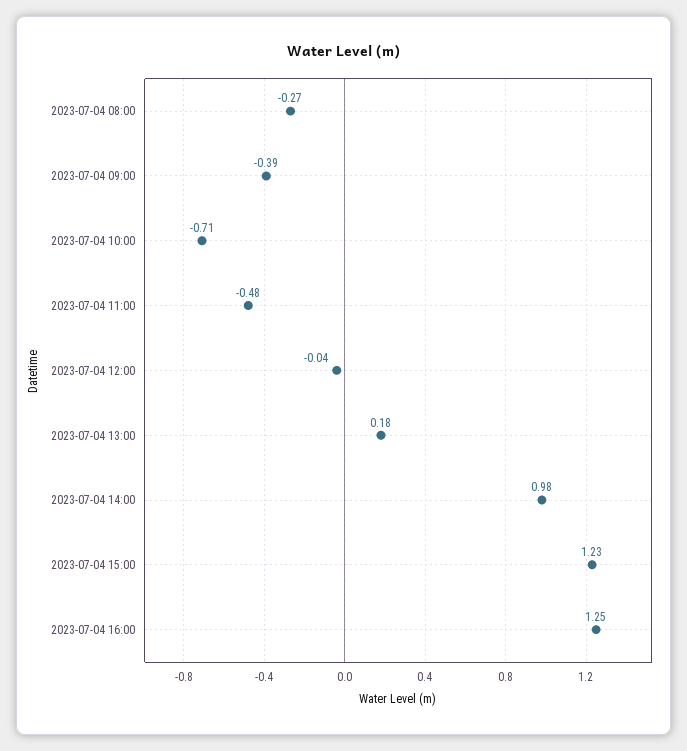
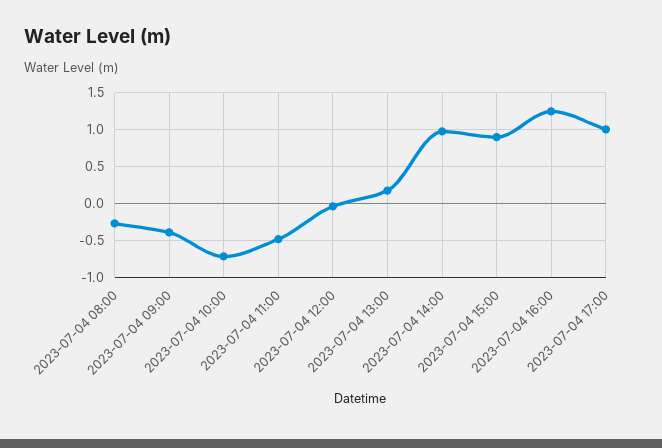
2023-07-04 15:00: 1.23 -> 0.9
2023-07-04 17:00: none -> 1

